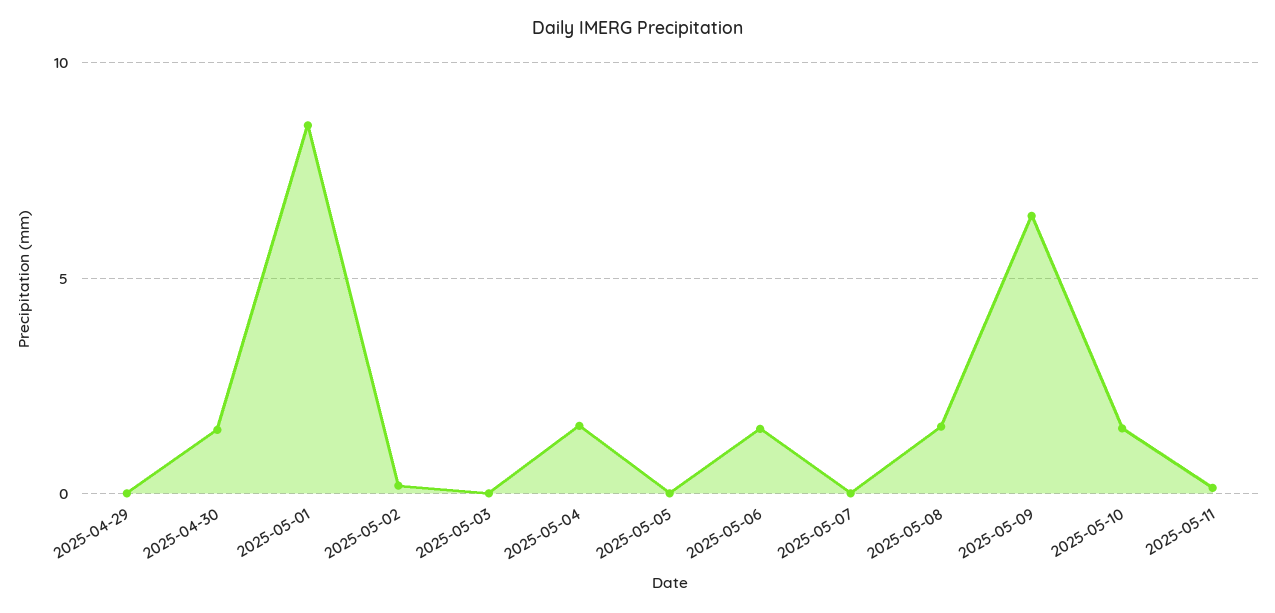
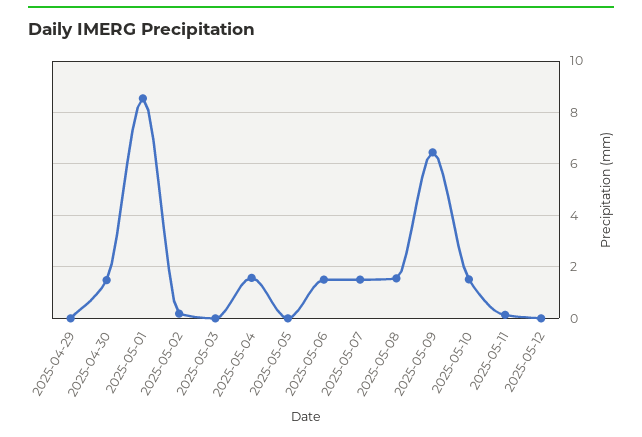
2025-05-07: 0 -> 1.5
2025-05-12: none -> 0

